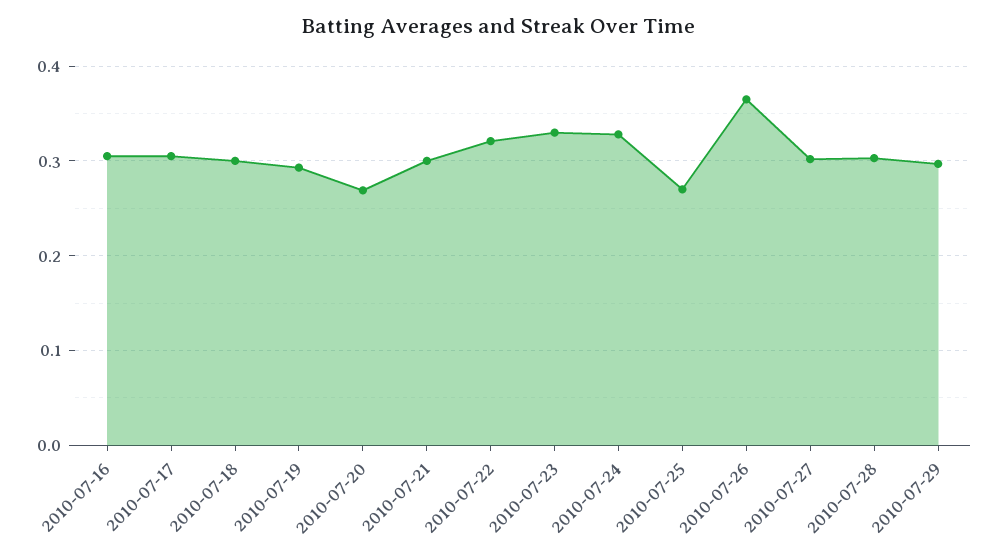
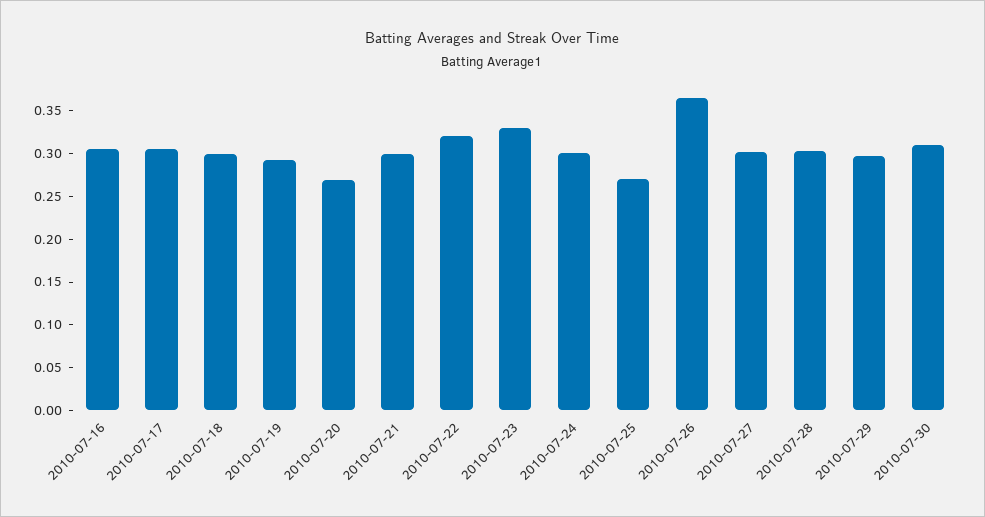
2010-07-24: 0.33 -> 0.3
2010-07-30: none -> 0.31

